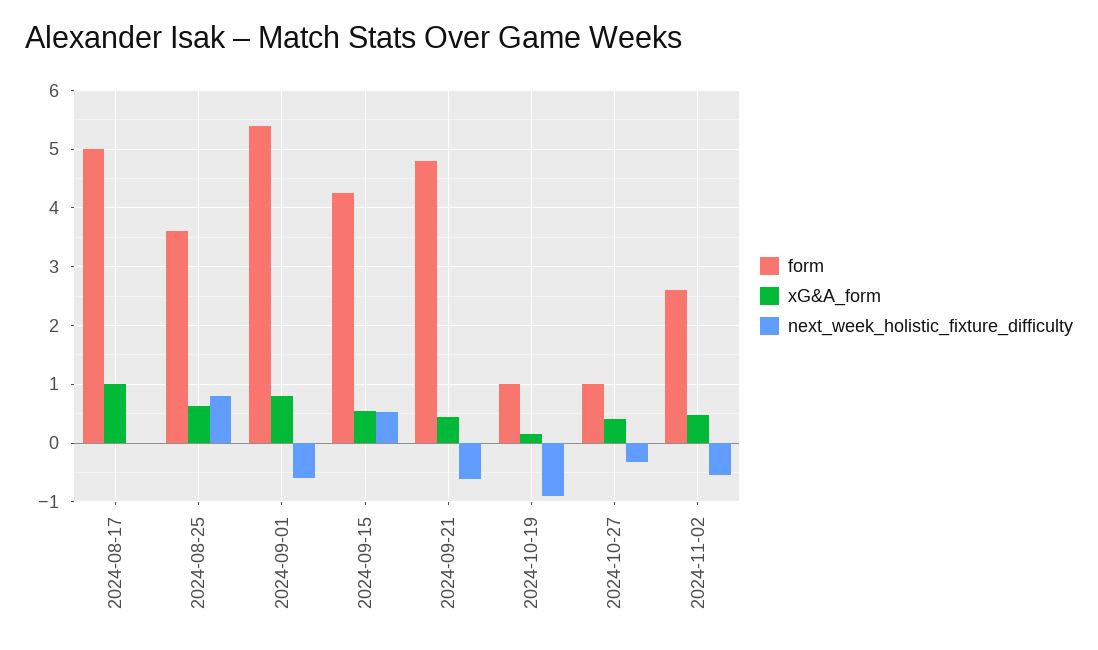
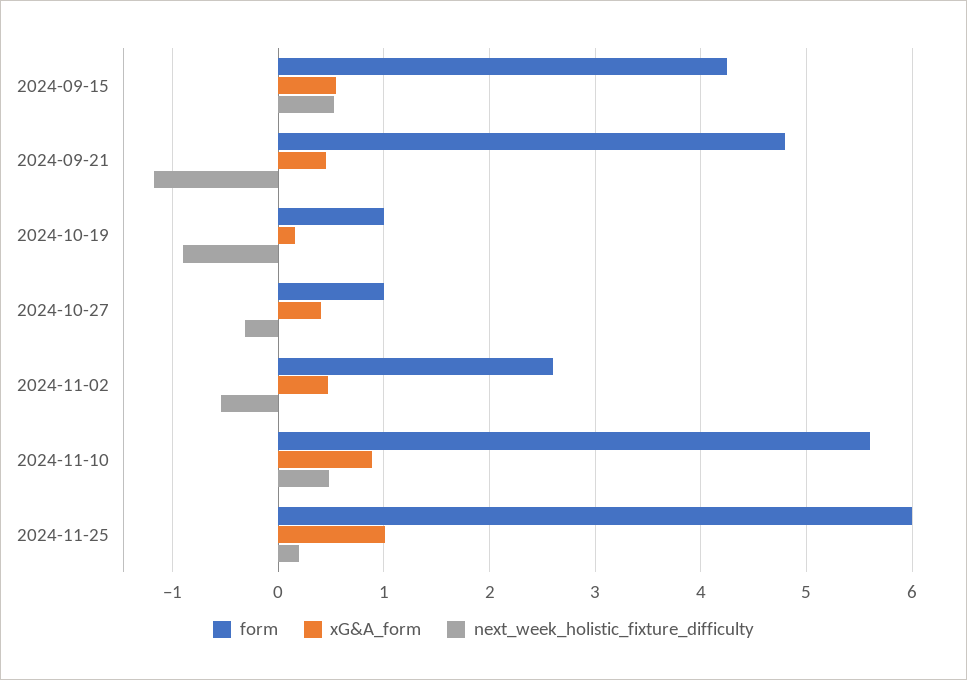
form, 2024-08-17: 5 -> none
xG&A_form, 2024-08-17: 1 -> none
next_week_holistic_fixture_difficulty, 2024-08-17: 0 -> none
form, 2024-08-25: 3.6 -> none
xG&A_form, 2024-08-25: 0.6 -> none
next_week_holistic_fixture_difficulty, 2024-08-25: 0.8 -> none
form, 2024-09-01: 5.4 -> none
xG&A_form, 2024-09-01: 0.8 -> none
next_week_holistic_fixture_difficulty, 2024-09-01: -0.6 -> none
next_week_holistic_fixture_difficulty, 2024-09-21: -0.6 -> -1.2
form, 2024-11-10: none -> 5.6
xG&A_form, 2024-11-10: none -> 0.9
next_week_holistic_fixture_difficulty, 2024-11-10: none -> 0.5
form, 2024-11-25: none -> 6
xG&A_form, 2024-11-25: none -> 1
next_week_holistic_fixture_difficulty, 2024-11-25: none -> 0.2

